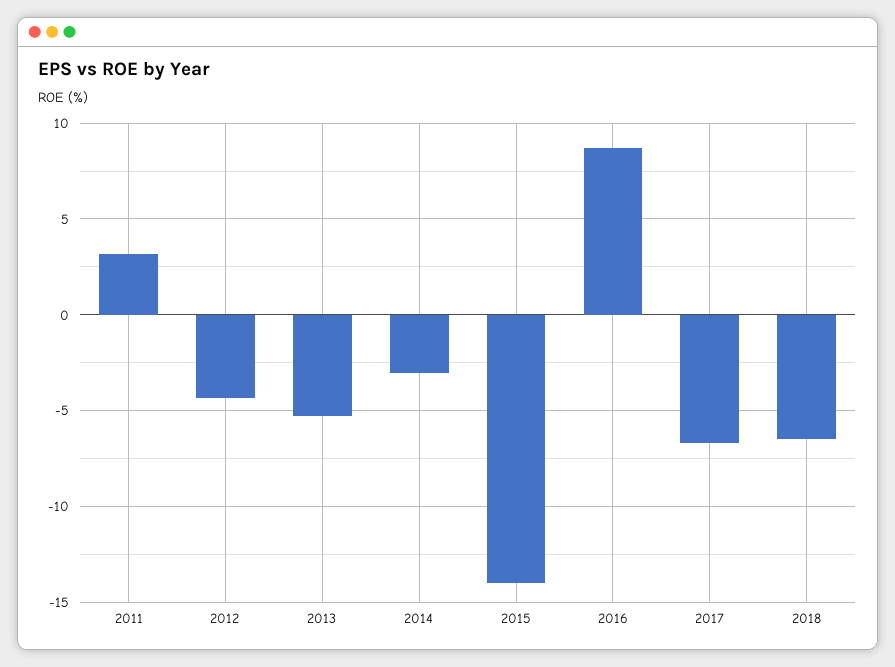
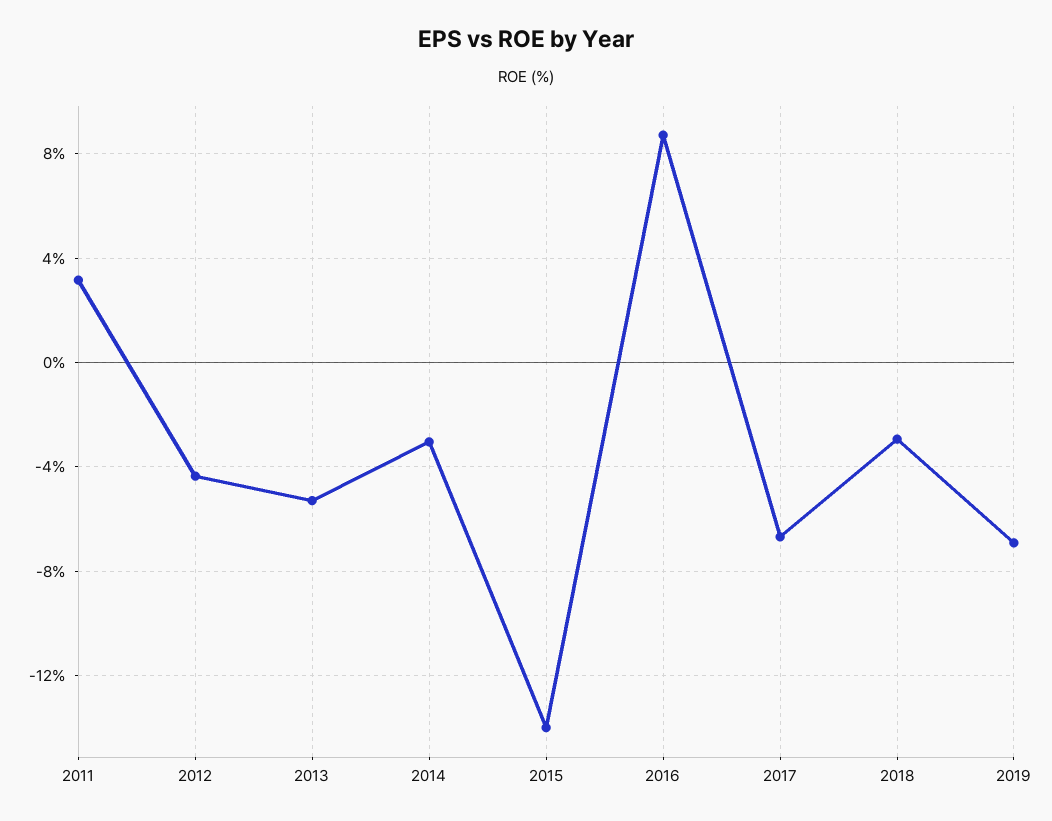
2018: -6.5 -> -3
2019: none -> -7

